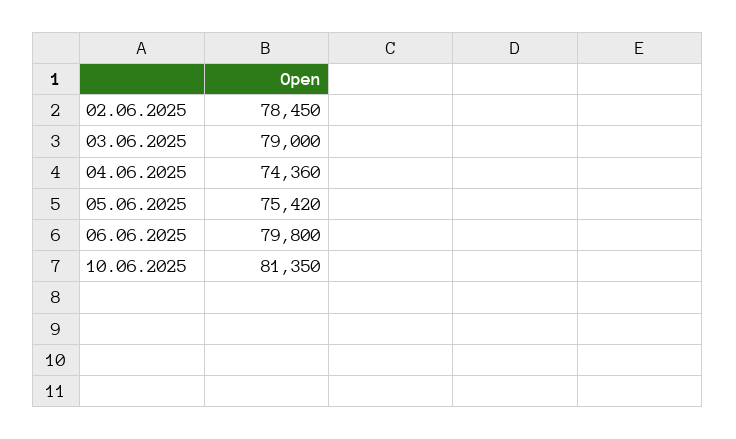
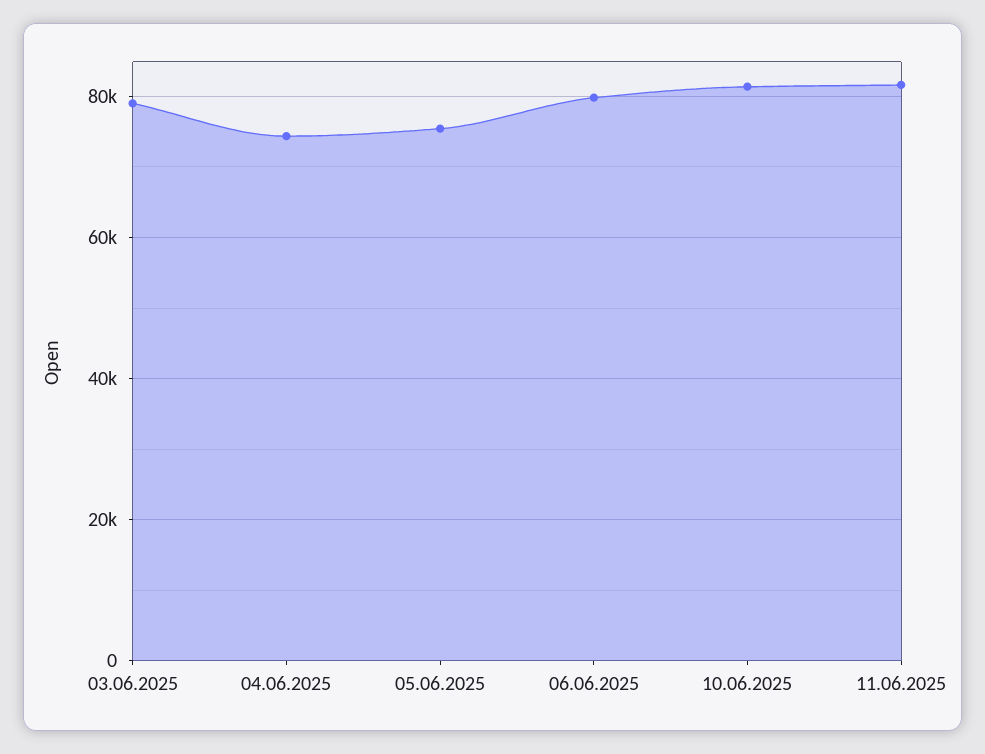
02.06.2025: 78450 -> none
11.06.2025: none -> 82000

